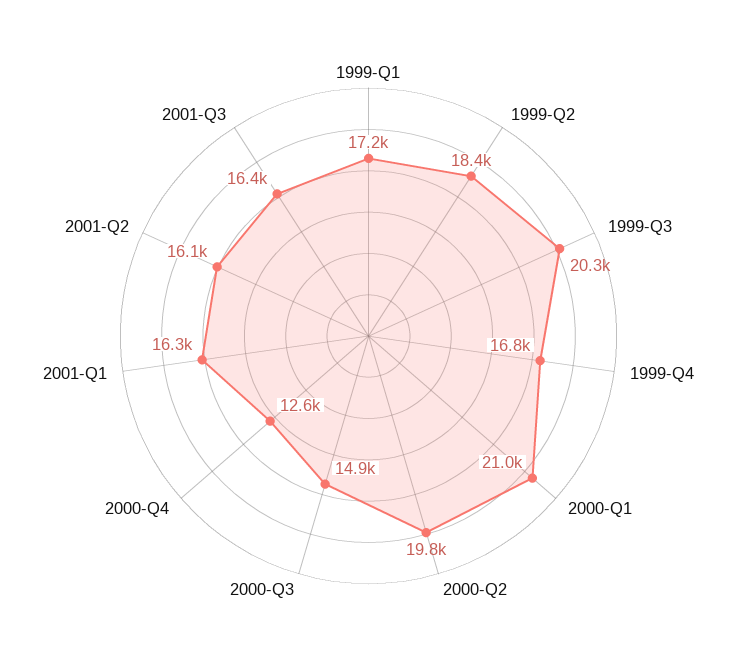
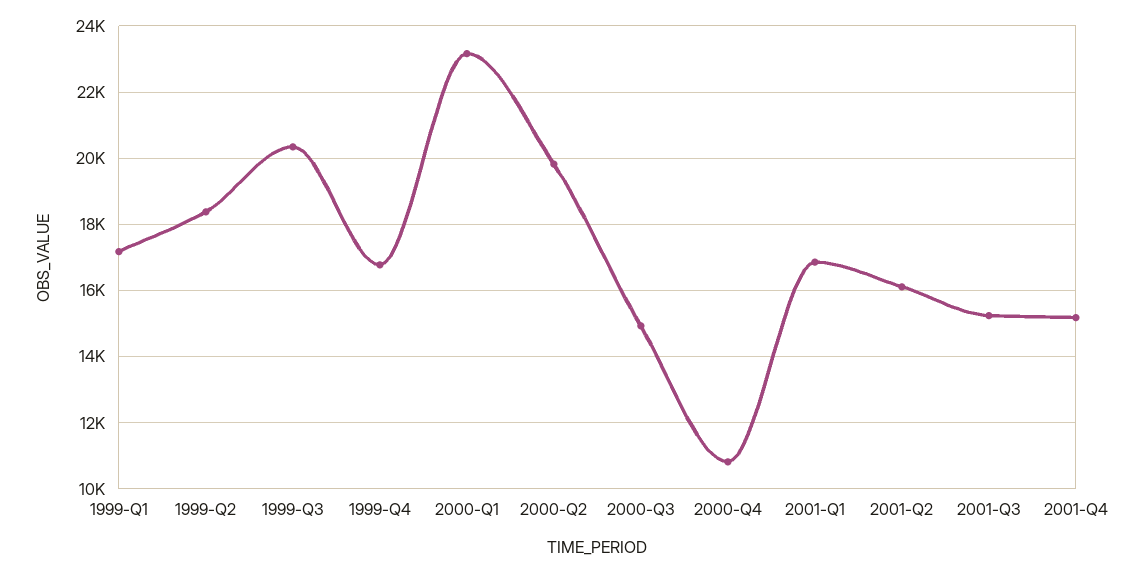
2000-Q1: 21000 -> 23200
2000-Q4: 12600 -> 10800
2001-Q1: 16300 -> 16800
2001-Q3: 16400 -> 15200
2001-Q4: none -> 15200

